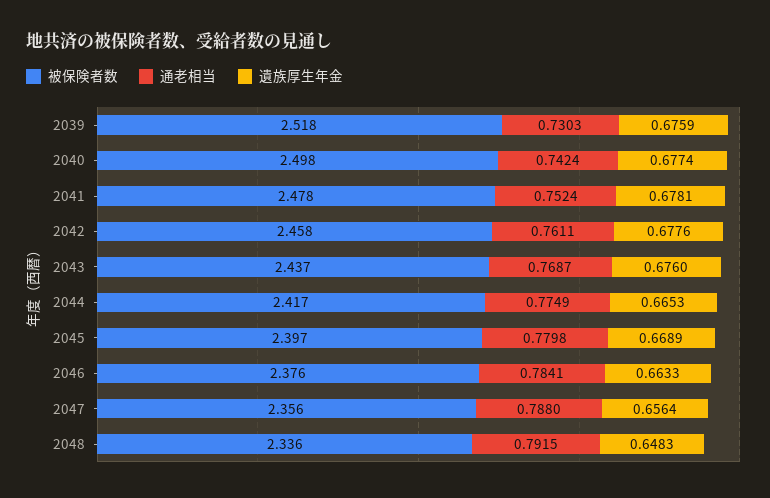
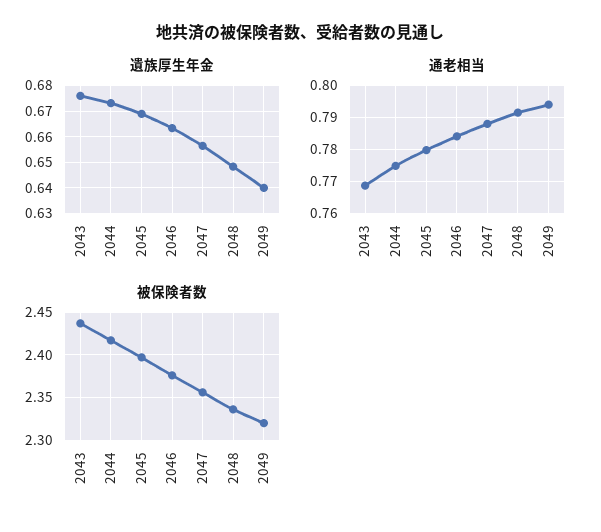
被保険者数, 2039: 2.518 -> none
通老相当, 2039: 0.7303 -> none
遺族厚生年金, 2039: 0.6759 -> none
被保険者数, 2040: 2.498 -> none
通老相当, 2040: 0.7424 -> none
遺族厚生年金, 2040: 0.6774 -> none
被保険者数, 2041: 2.478 -> none
通老相当, 2041: 0.7524 -> none
遺族厚生年金, 2041: 0.6781 -> none
被保険者数, 2042: 2.458 -> none
通老相当, 2042: 0.7611 -> none
遺族厚生年金, 2042: 0.6776 -> none
遺族厚生年金, 2044: 0.6653 -> 0.6725
遺族厚生年金, 2049: none -> 0.64
通老相当, 2049: none -> 0.794
被保険者数, 2049: none -> 2.32

